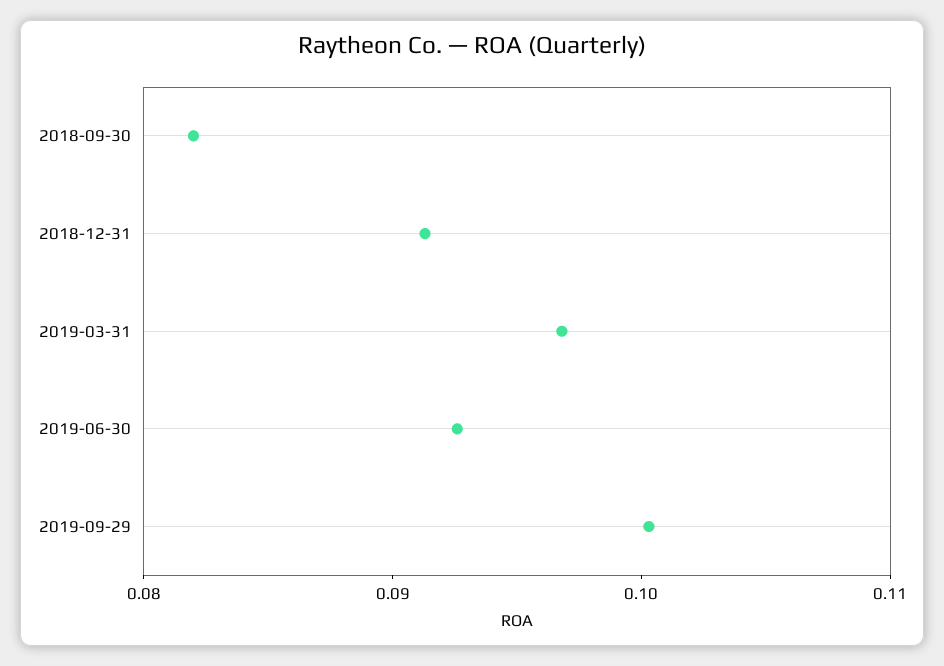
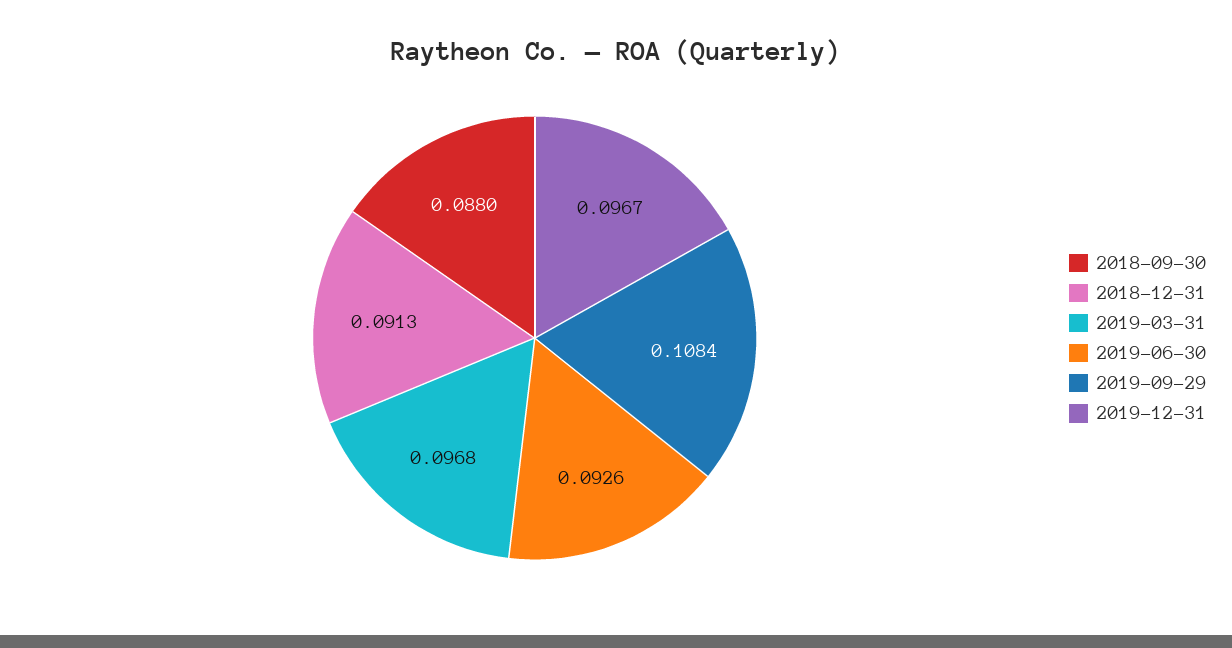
2018-09-30: 0.082 -> 0.088
2019-09-29: 0.1 -> 0.1084
2019-12-31: none -> 0.0967

